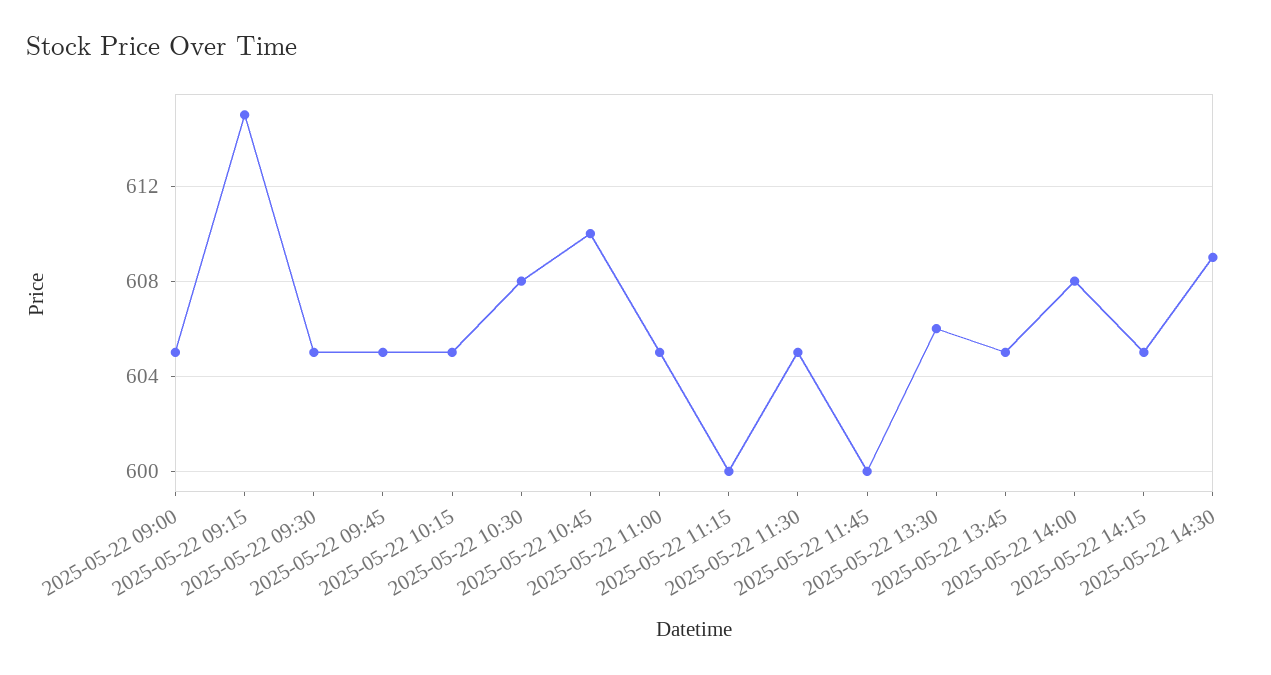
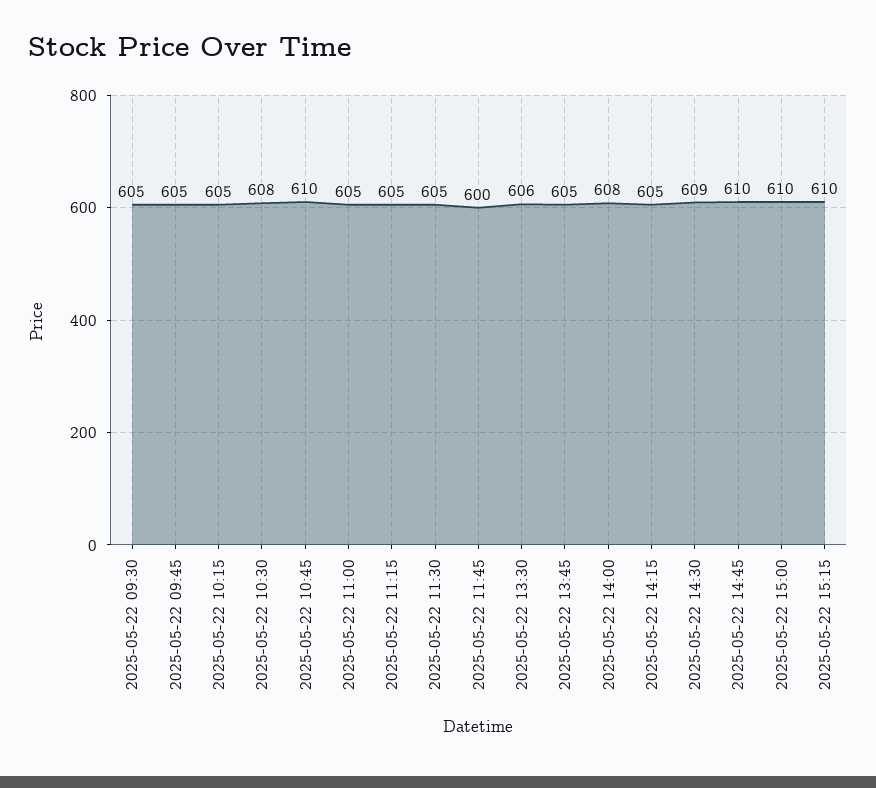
2025-05-22 09:00: 605 -> none
2025-05-22 09:15: 615 -> none
2025-05-22 11:15: 600 -> 605
2025-05-22 14:45: none -> 610
2025-05-22 15:00: none -> 610
2025-05-22 15:15: none -> 610

